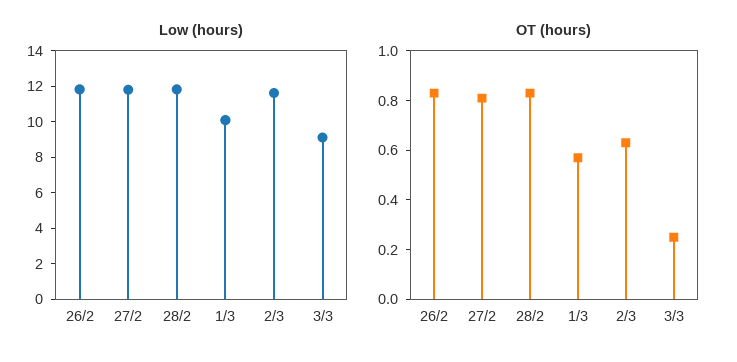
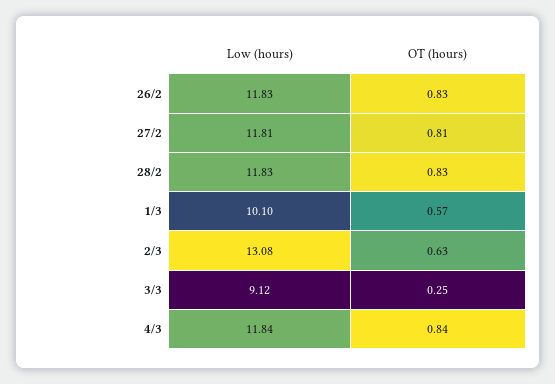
Low (hours), 2/3: 11.5 -> 13.08
Low (hours), 4/3: none -> 11.84
OT (hours), 4/3: none -> 0.84

